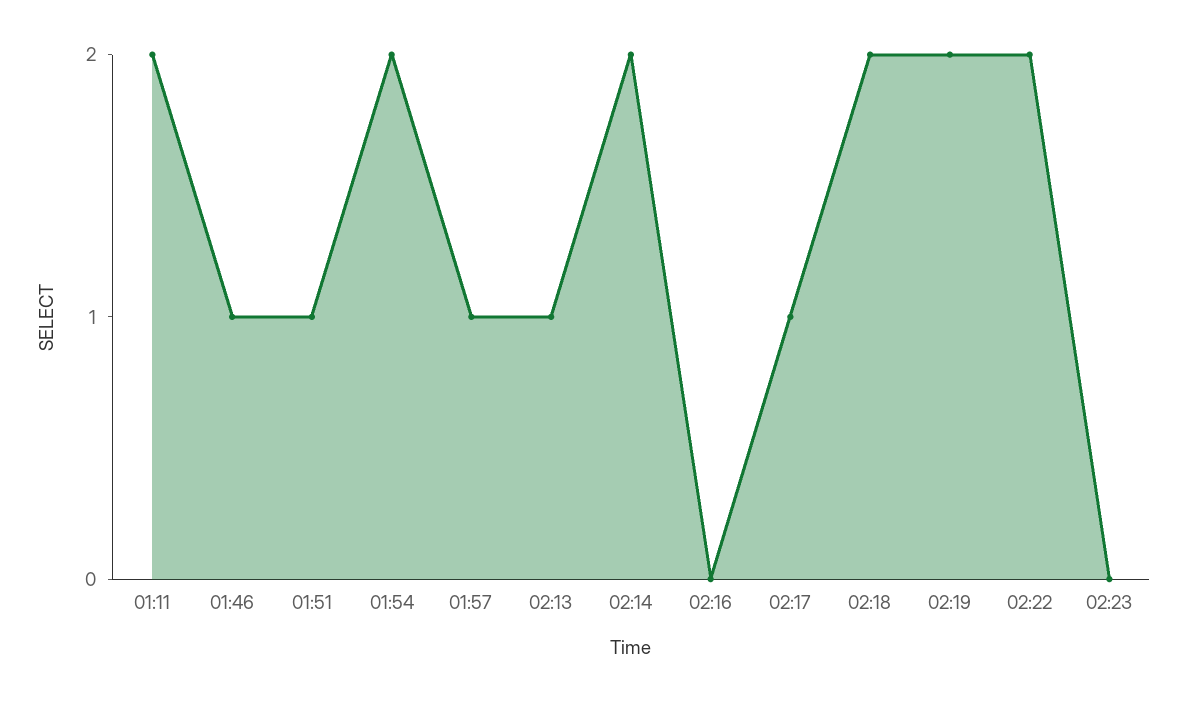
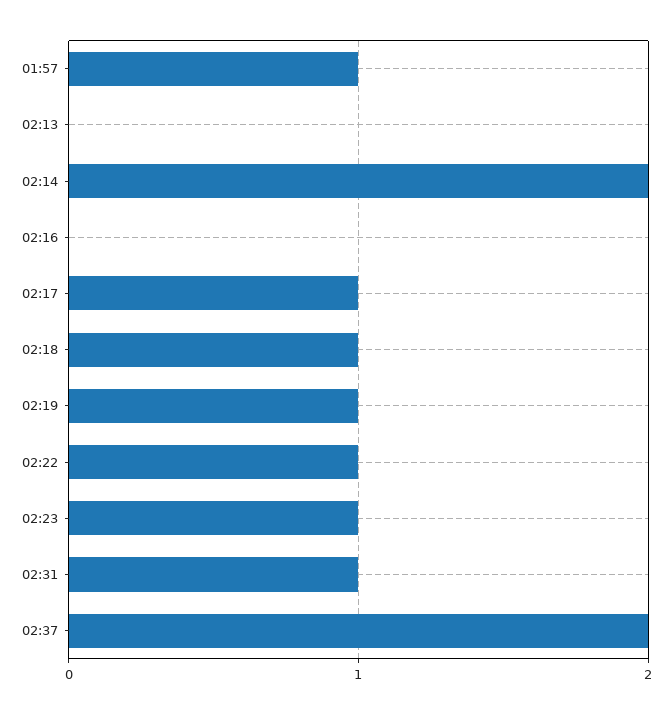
01:11: 2 -> none
01:46: 1 -> none
01:51: 1 -> none
01:54: 2 -> none
02:13: 1 -> 0
02:18: 2 -> 1
02:19: 2 -> 1
02:22: 2 -> 1
02:23: 0 -> 1
02:31: none -> 1
02:37: none -> 2

